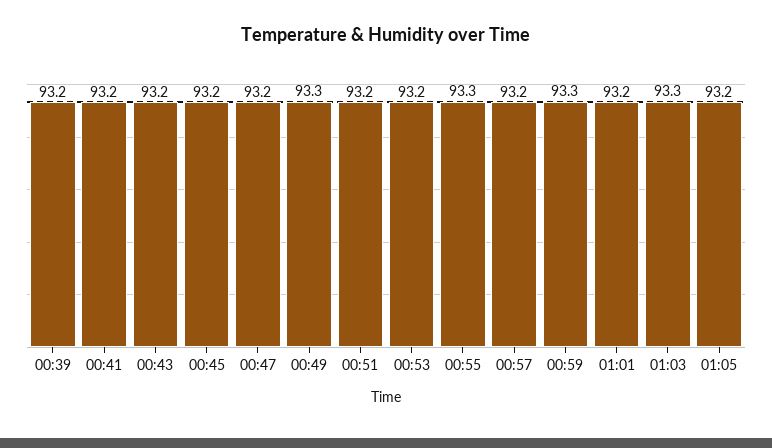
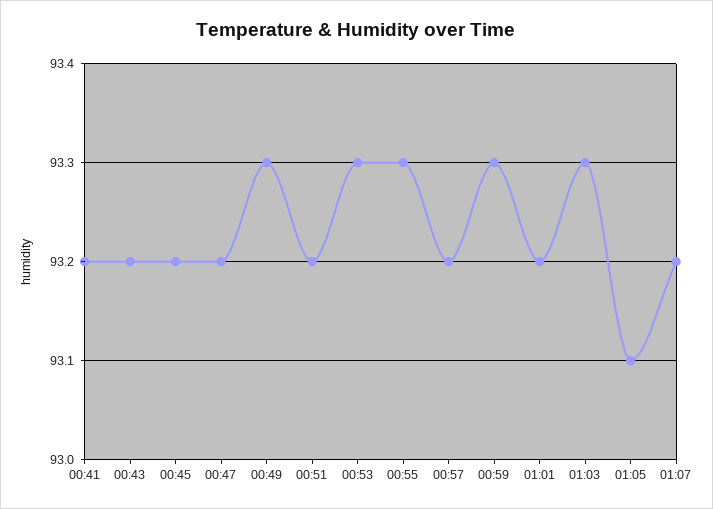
00:39: 93.2 -> none
00:53: 93.2 -> 93.3
01:05: 93.2 -> 93.1
01:07: none -> 93.2

